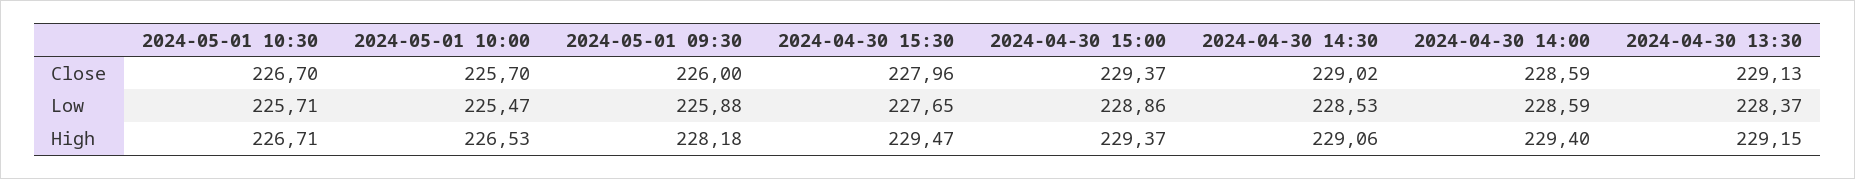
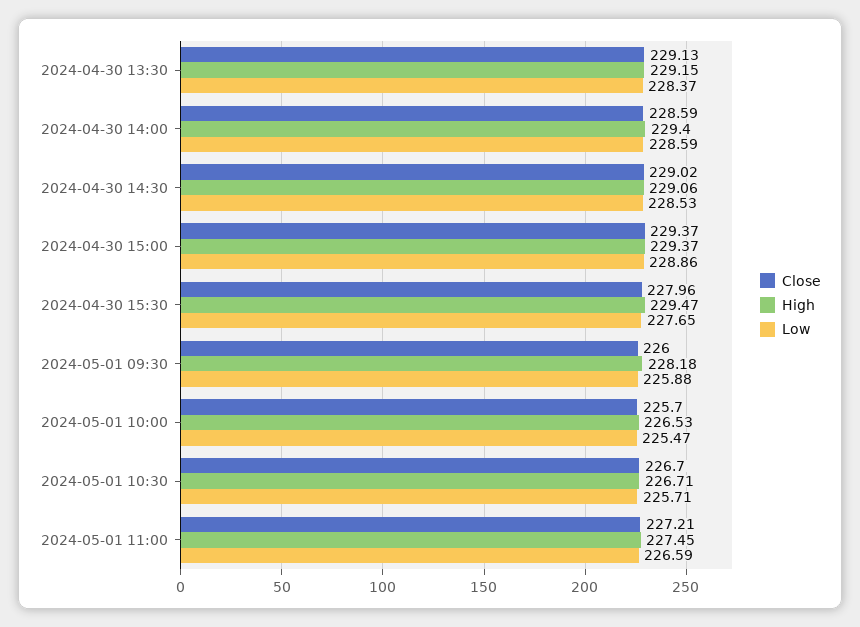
Close, 2024-05-01 11:00: none -> 227.21
High, 2024-05-01 11:00: none -> 227.45
Low, 2024-05-01 11:00: none -> 226.59

